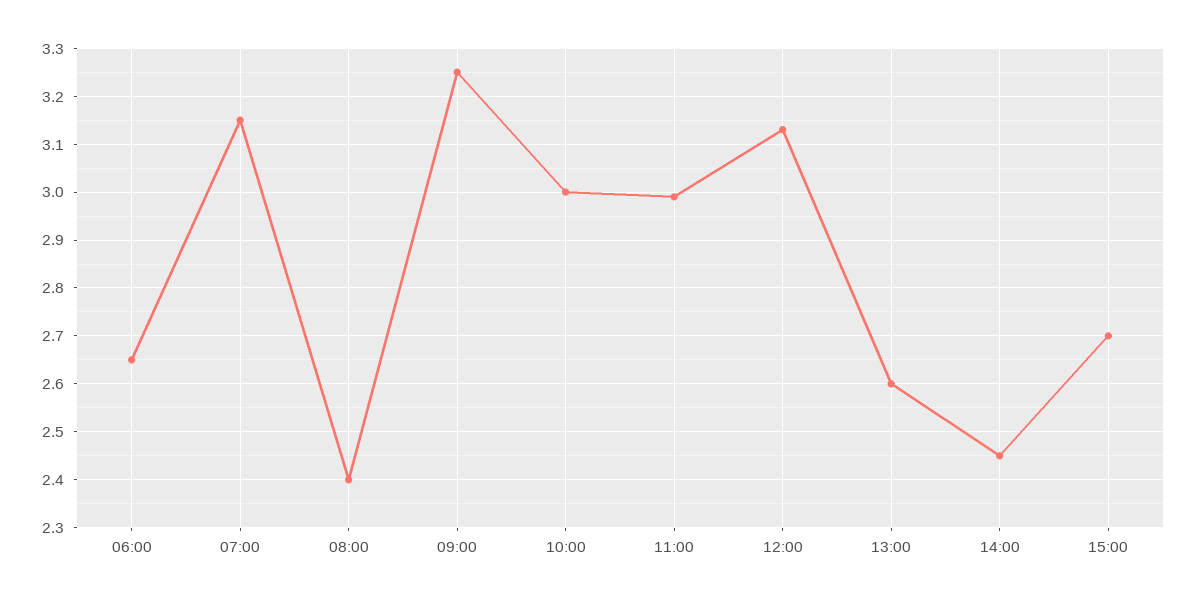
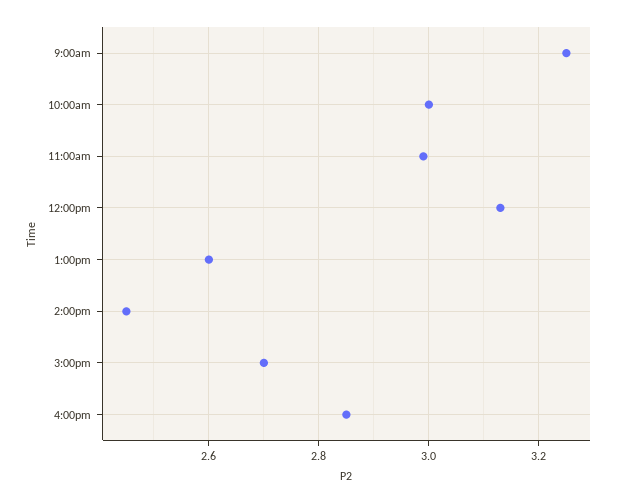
06:00: 2.65 -> none
07:00: 3.15 -> none
08:00: 2.4 -> none
4:00pm: none -> 2.85

